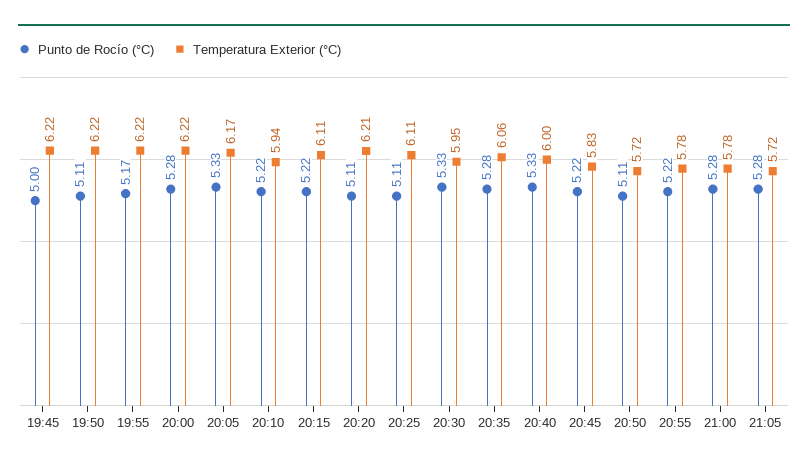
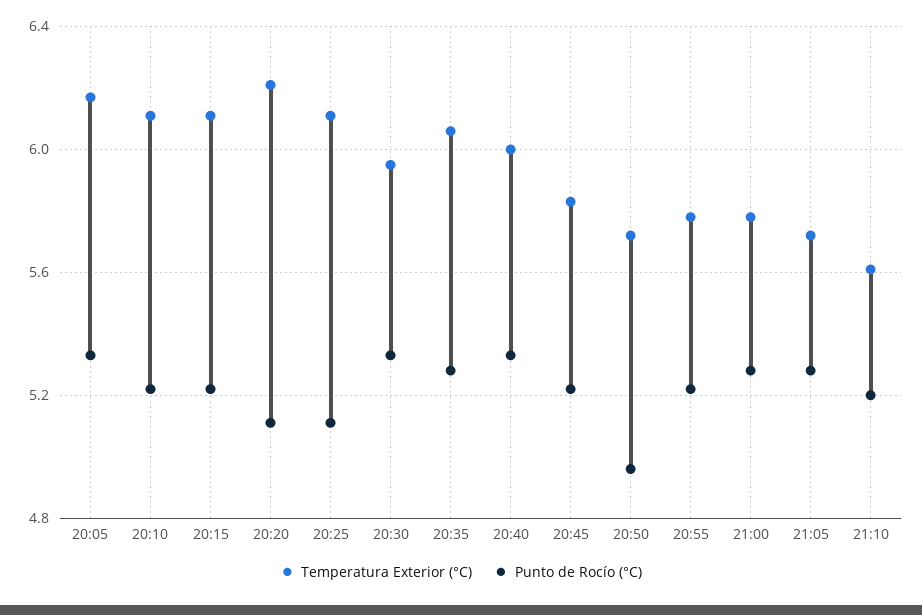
Punto de Rocío (°C), 19:45: 5 -> none
Temperatura Exterior (°C), 19:45: 6.22 -> none
Punto de Rocío (°C), 19:50: 5.11 -> none
Temperatura Exterior (°C), 19:50: 6.22 -> none
Punto de Rocío (°C), 19:55: 5.17 -> none
Temperatura Exterior (°C), 19:55: 6.22 -> none
Punto de Rocío (°C), 20:00: 5.28 -> none
Temperatura Exterior (°C), 20:00: 6.22 -> none
Temperatura Exterior (°C), 20:10: 5.94 -> 6.1
Punto de Rocío (°C), 20:50: 5.11 -> 4.95
Temperatura Exterior (°C), 21:10: none -> 5.6
Punto de Rocío (°C), 21:10: none -> 5.2

